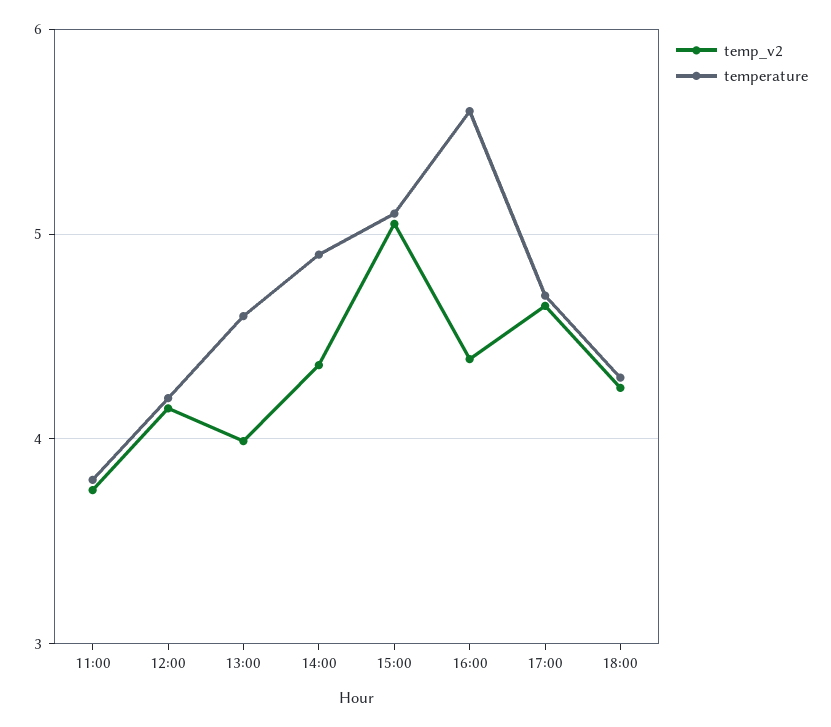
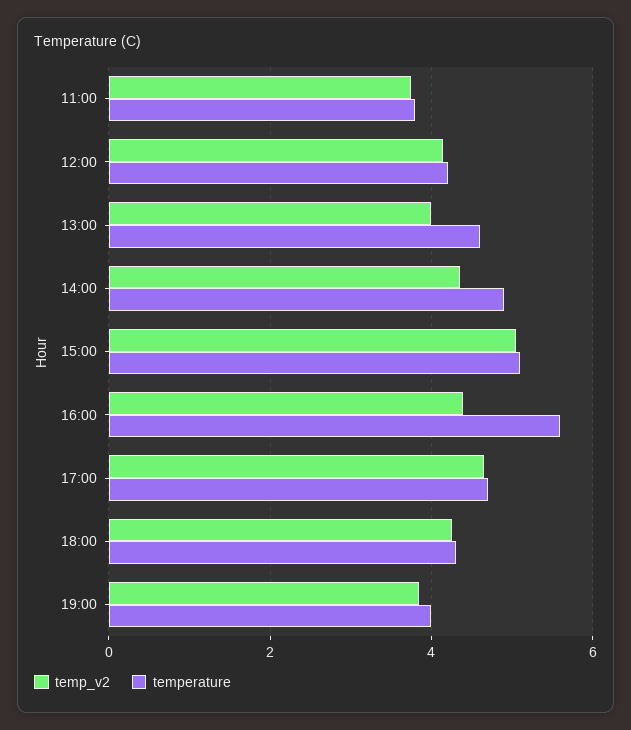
temp_v2, 19:00: none -> 3.8
temperature, 19:00: none -> 4

